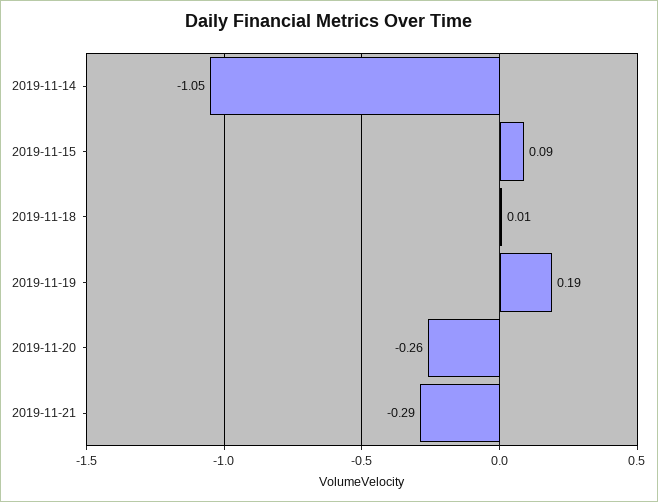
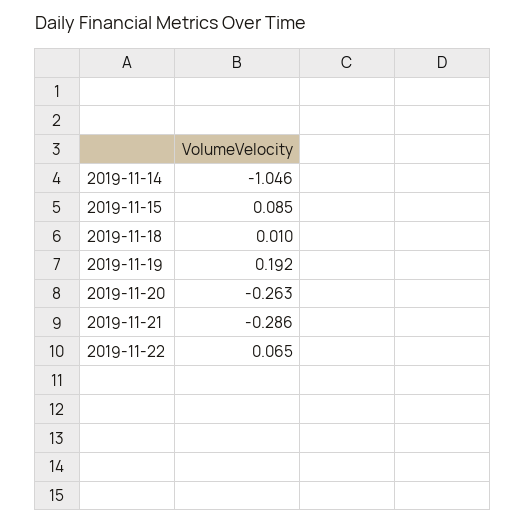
2019-11-22: none -> 0.065

